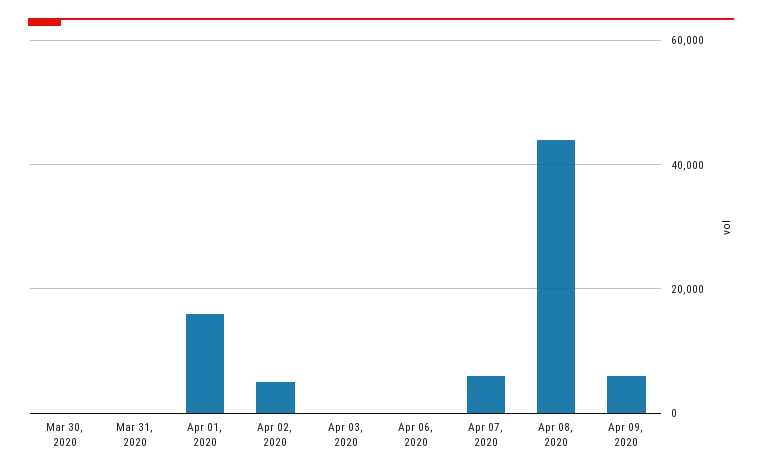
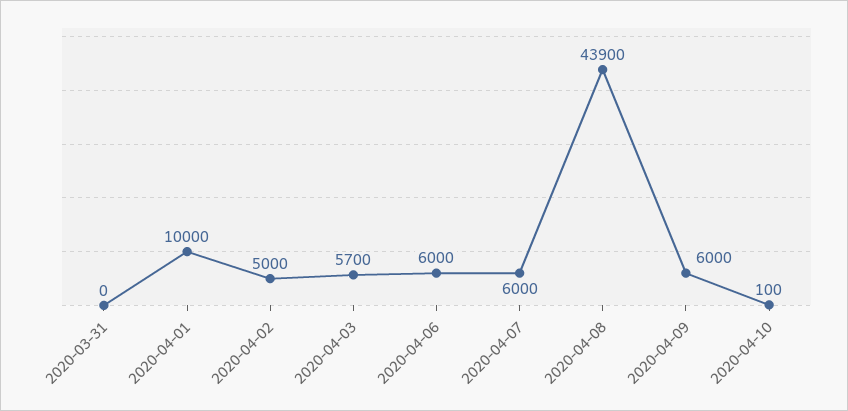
Mar 30, 2020: 0 -> none
Apr 01, 2020: 16000 -> 10000
Apr 03, 2020: 0 -> 5700
Apr 06, 2020: 0 -> 6000
2020-04-10: none -> 100

